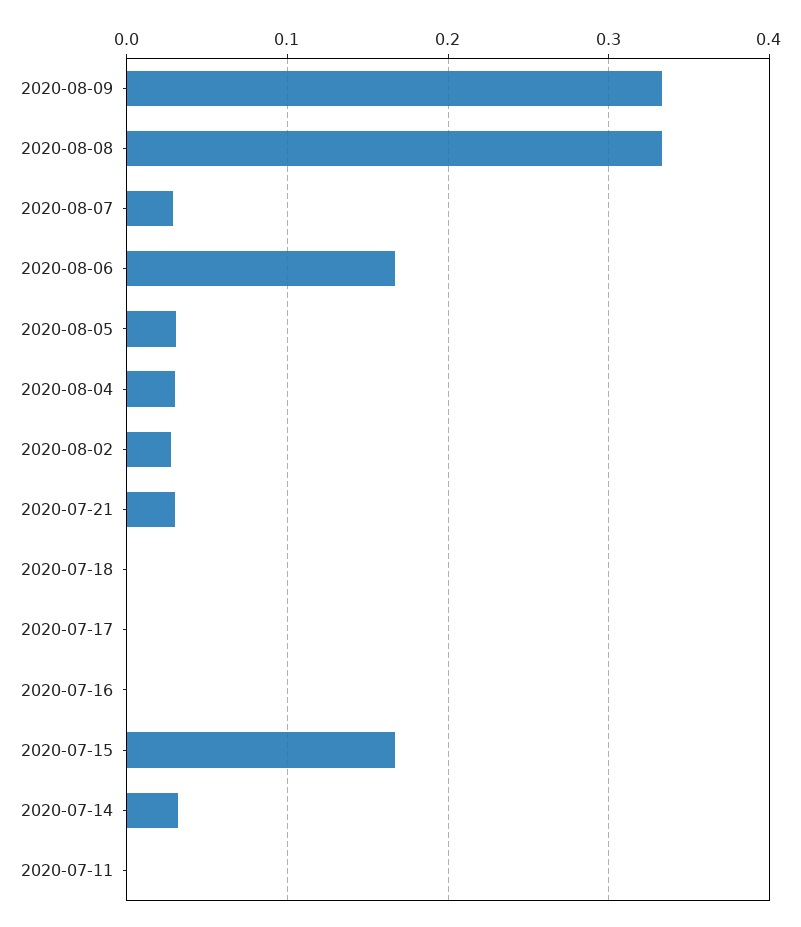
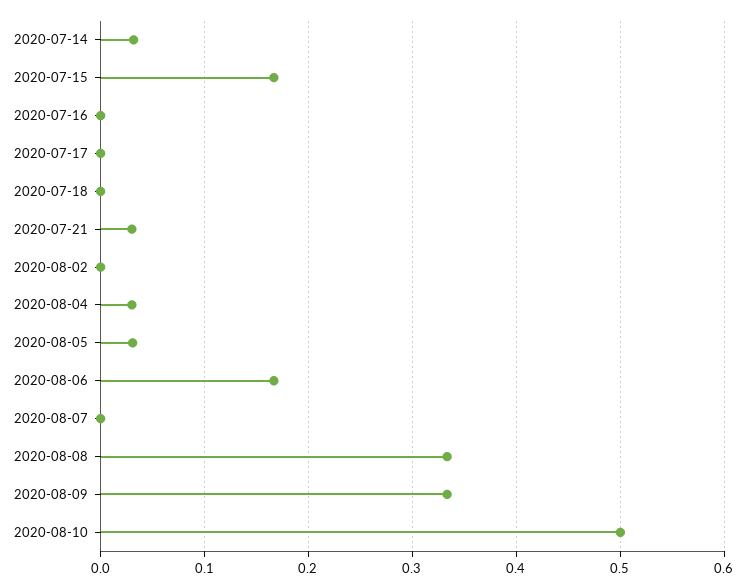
2020-08-07: 0.03 -> 0
2020-08-02: 0.03 -> 0
2020-07-11: 0 -> none
2020-08-10: none -> 0.5

